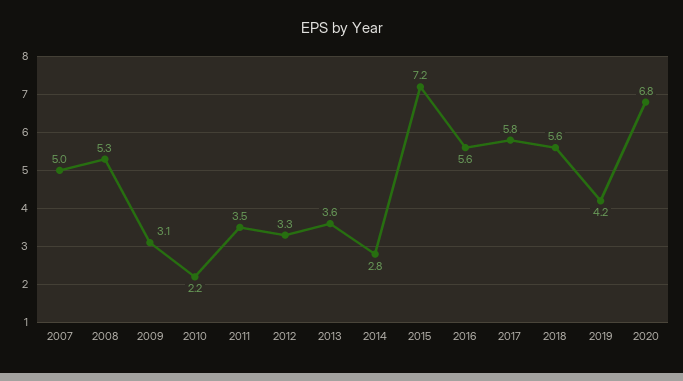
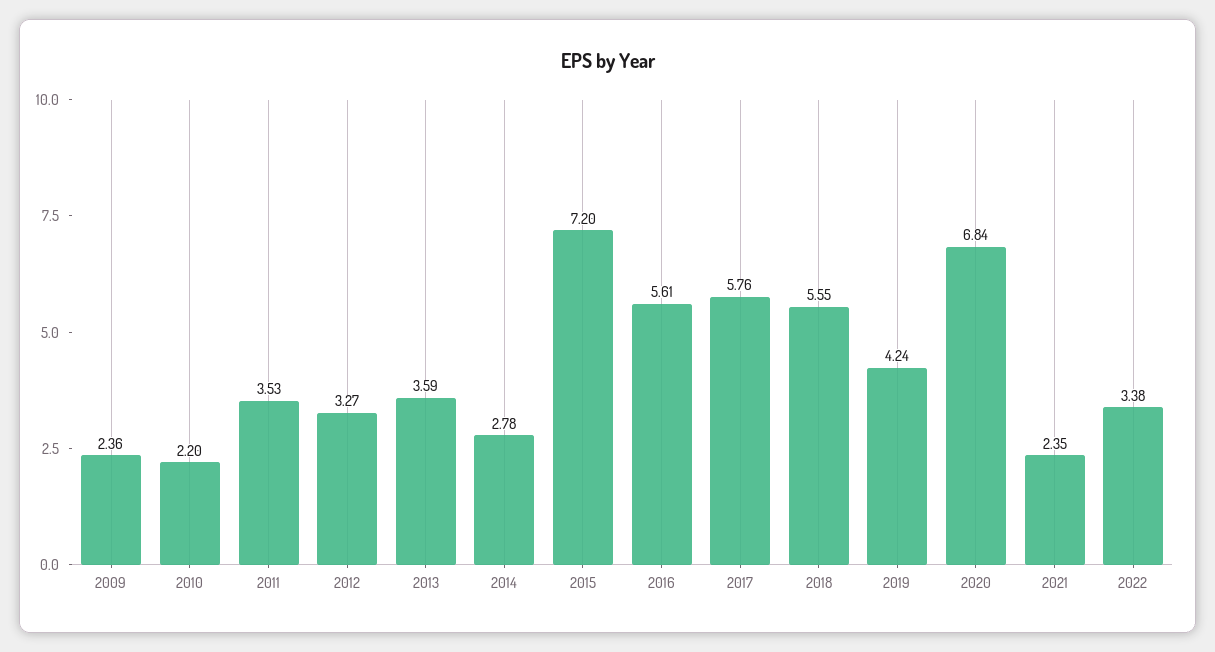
2007: 5 -> none
2008: 5.3 -> none
2009: 3.1 -> 2.36
2021: none -> 2.35
2022: none -> 3.38

